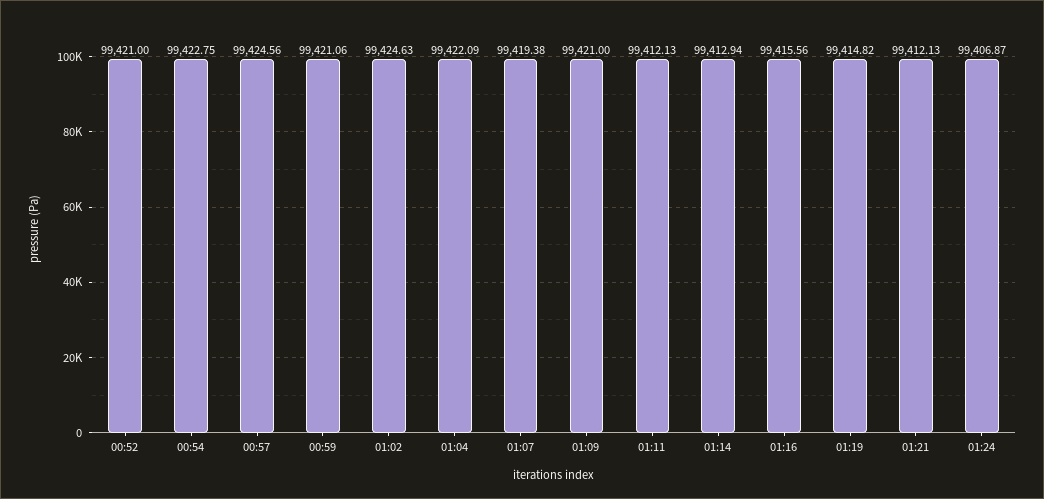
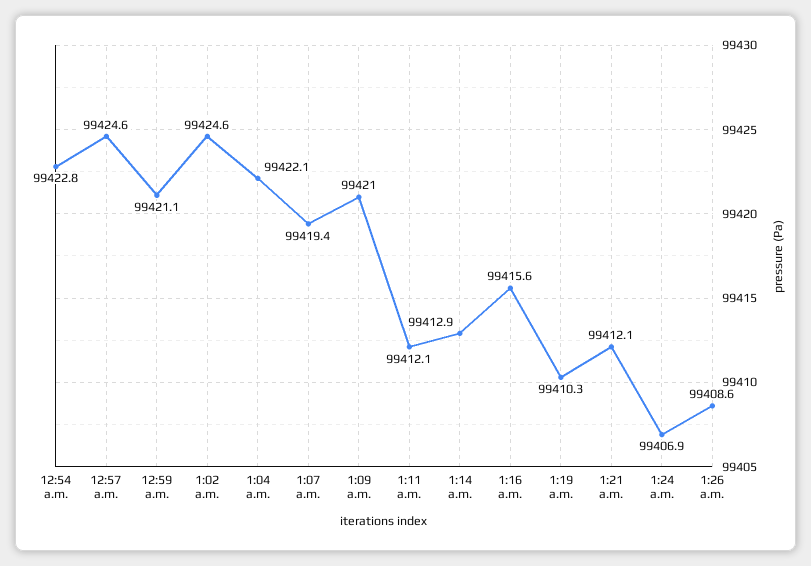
00:52: 99421 -> none
01:19: 99414.82 -> 99410.3
1:26 a.m.: none -> 99408.6

